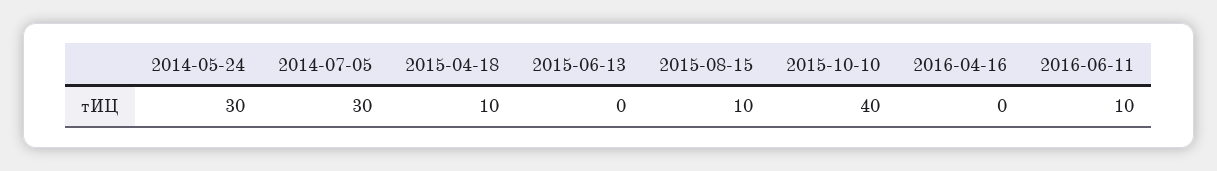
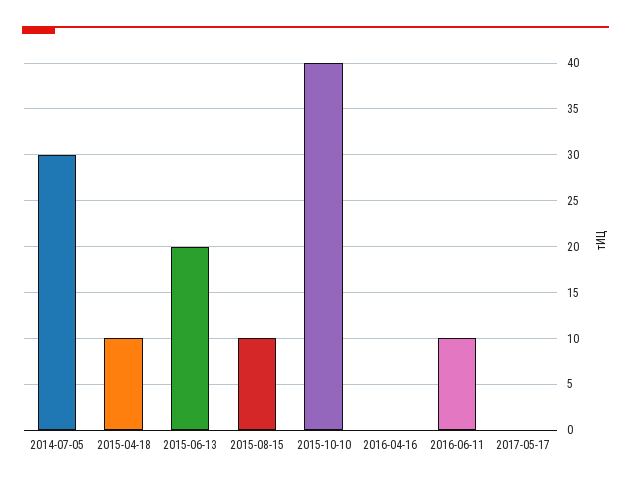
2014-05-24: 30 -> none
2015-06-13: 0 -> 20
2017-05-17: none -> 0

